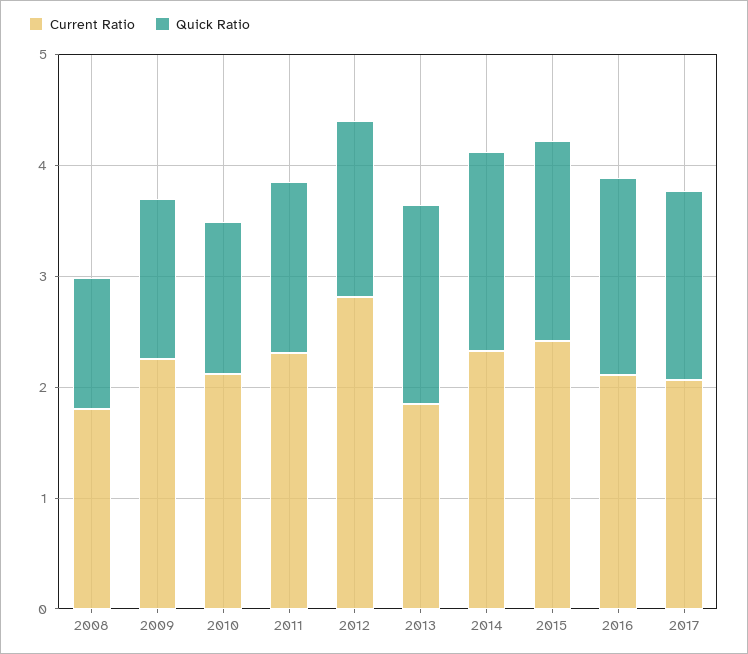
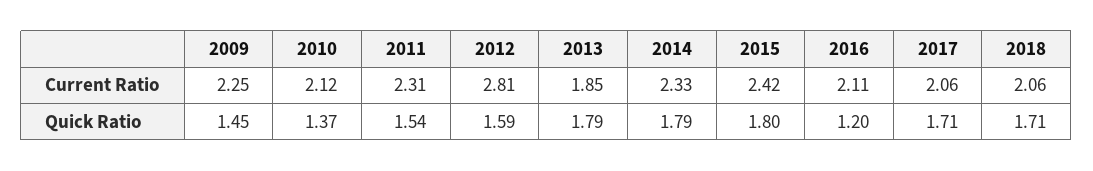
Current Ratio, 2008: 1.8 -> none
Quick Ratio, 2008: 1.2 -> none
Quick Ratio, 2016: 1.8 -> 1.2
Current Ratio, 2018: none -> 2.06
Quick Ratio, 2018: none -> 1.71

